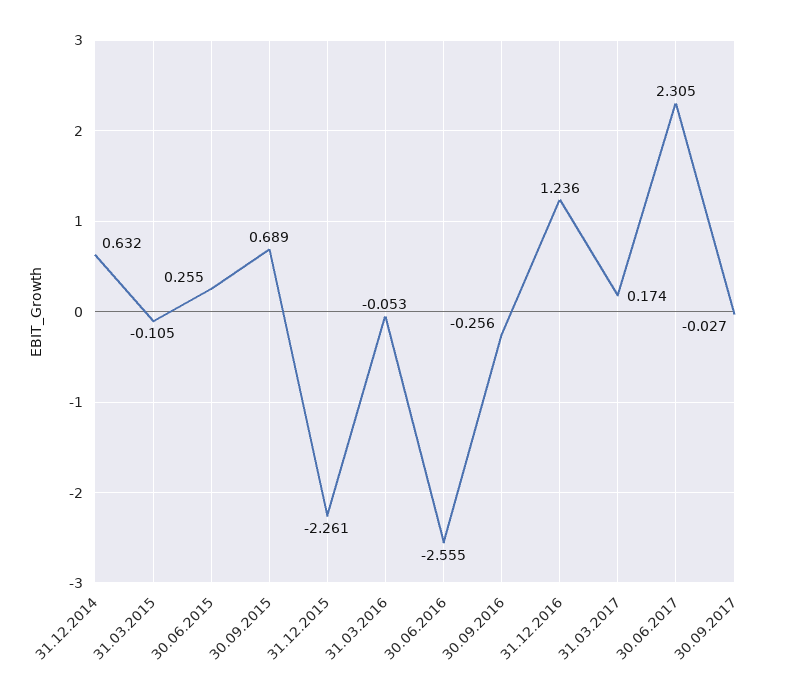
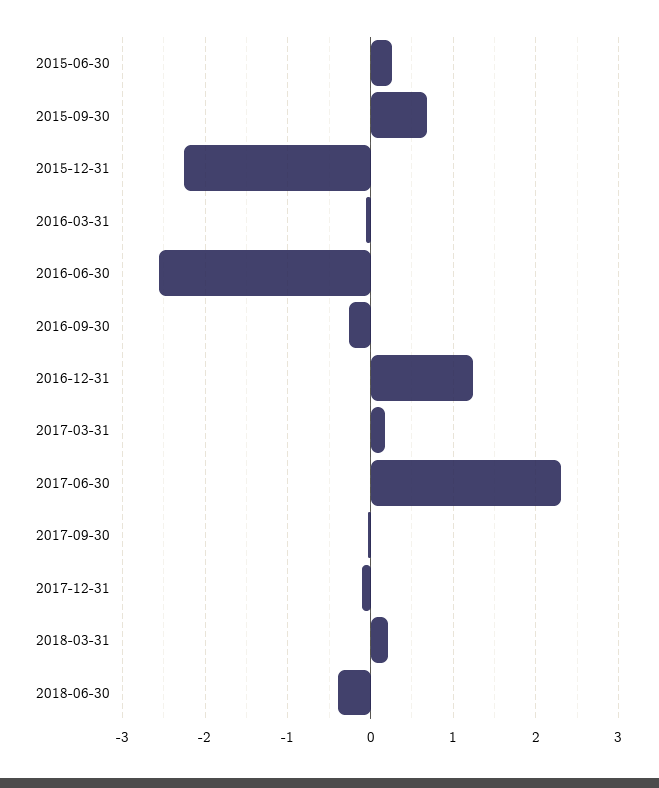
31.12.2014: 0.632 -> none
31.03.2015: -0.105 -> none
2017-12-31: none -> -0.1
2018-03-31: none -> 0.2
2018-06-30: none -> -0.4

